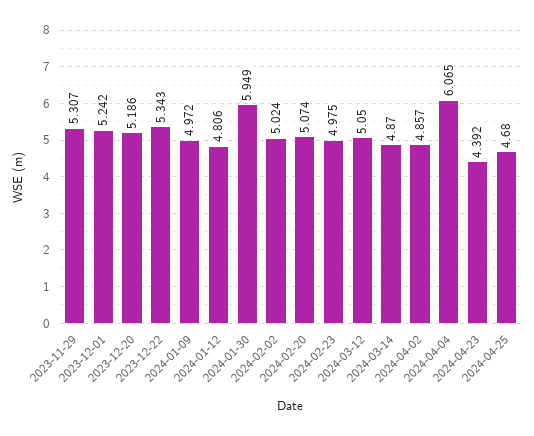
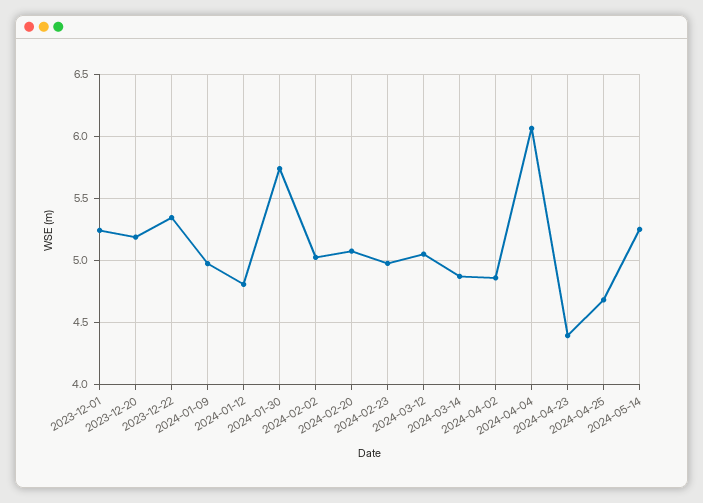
2023-11-29: 5.307 -> none
2024-01-30: 5.949 -> 5.75
2024-05-14: none -> 5.25

